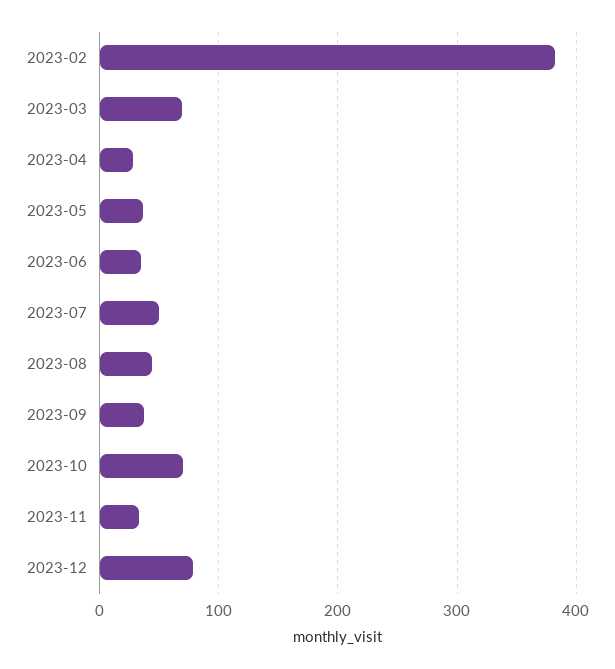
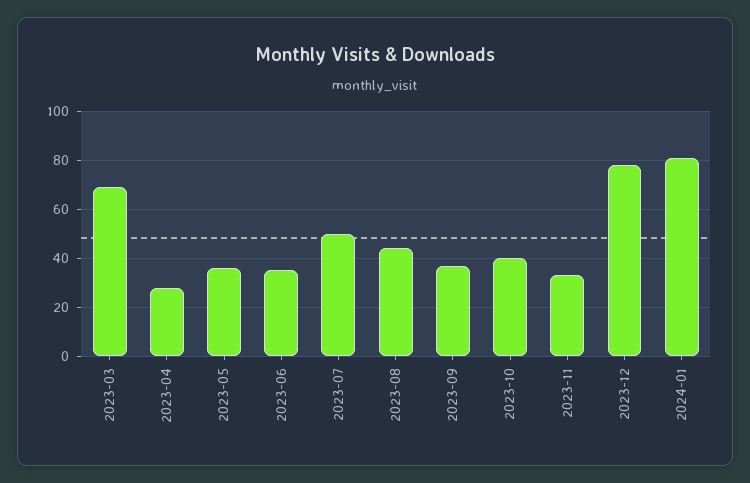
2023-02: 380 -> none
2023-10: 70 -> 40
2024-01: none -> 80

